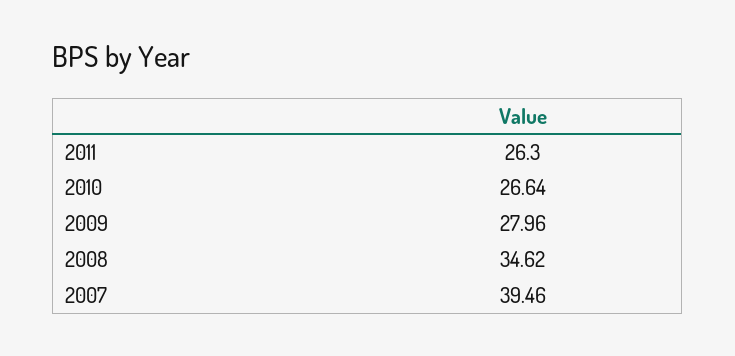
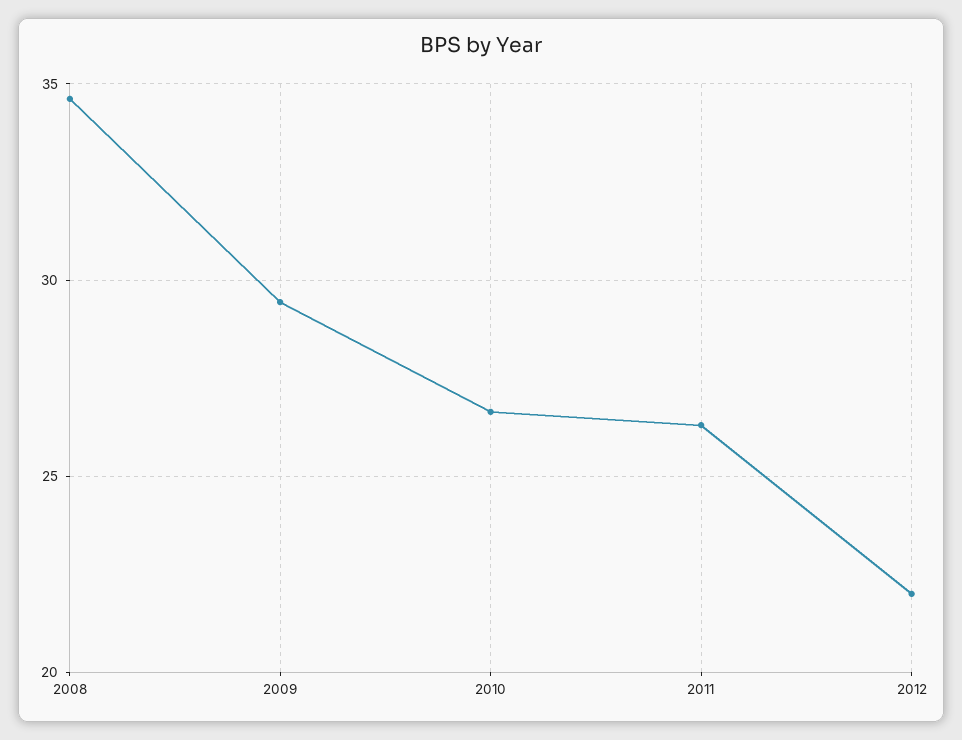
2009: 27.96 -> 29.5
2007: 39.46 -> none
2012: none -> 22

